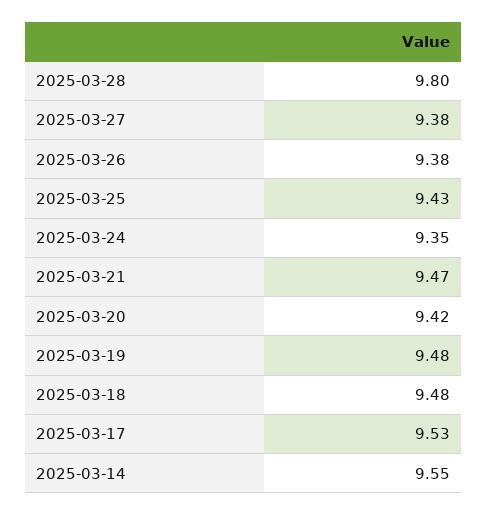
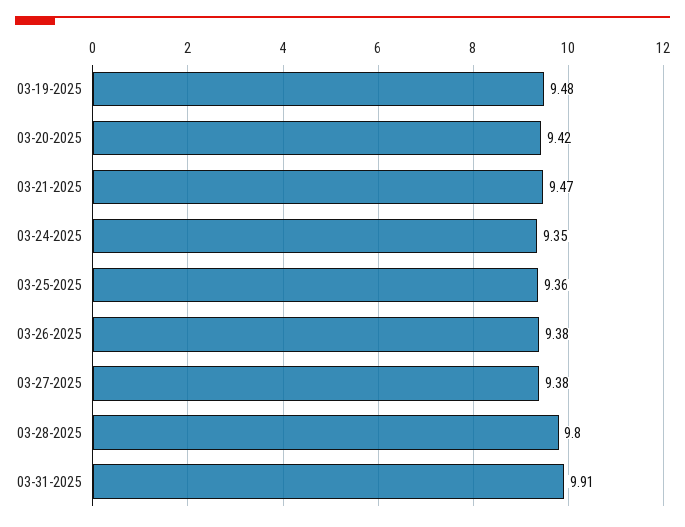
2025-03-25: 9.43 -> 9.36
2025-03-18: 9.48 -> none
2025-03-17: 9.53 -> none
2025-03-14: 9.55 -> none
03-31-2025: none -> 9.91

